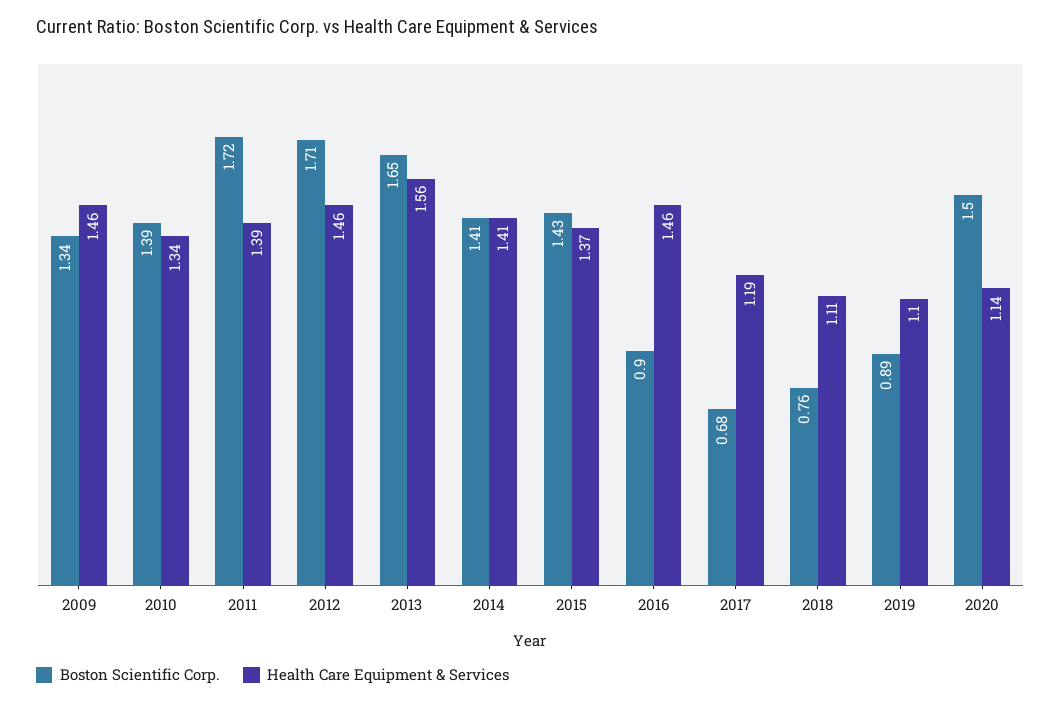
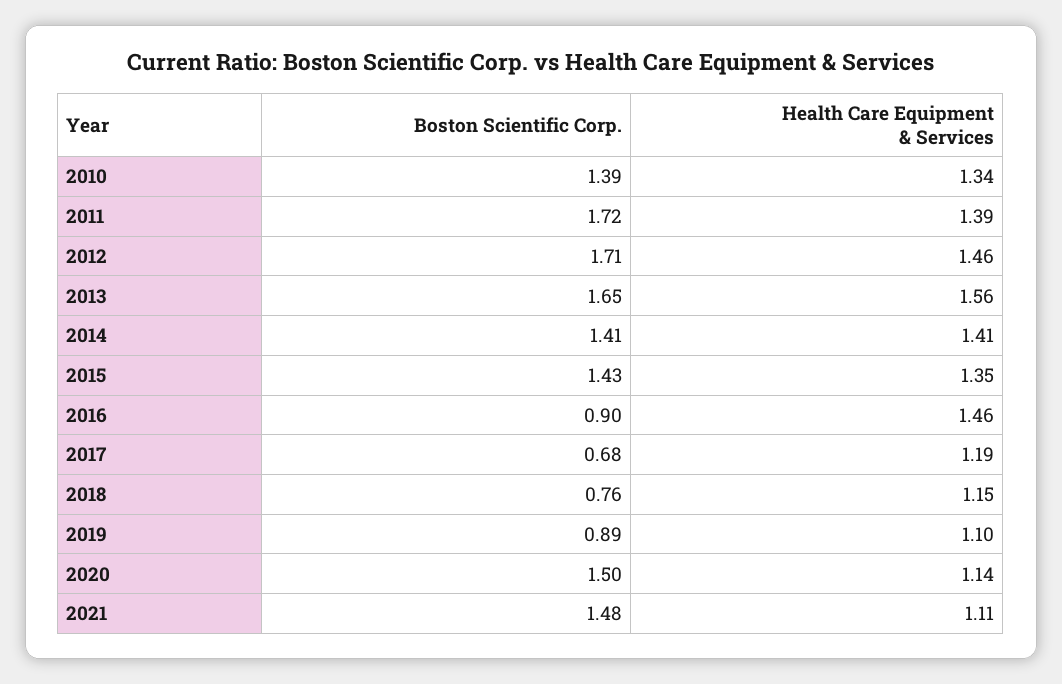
Boston Scientific Corp., 2009: 1.34 -> none
Health Care Equipment & Services, 2009: 1.46 -> none
Health Care Equipment & Services, 2015: 1.37 -> 1.35
Health Care Equipment & Services, 2018: 1.11 -> 1.15
Boston Scientific Corp., 2021: none -> 1.48
Health Care Equipment & Services, 2021: none -> 1.11

